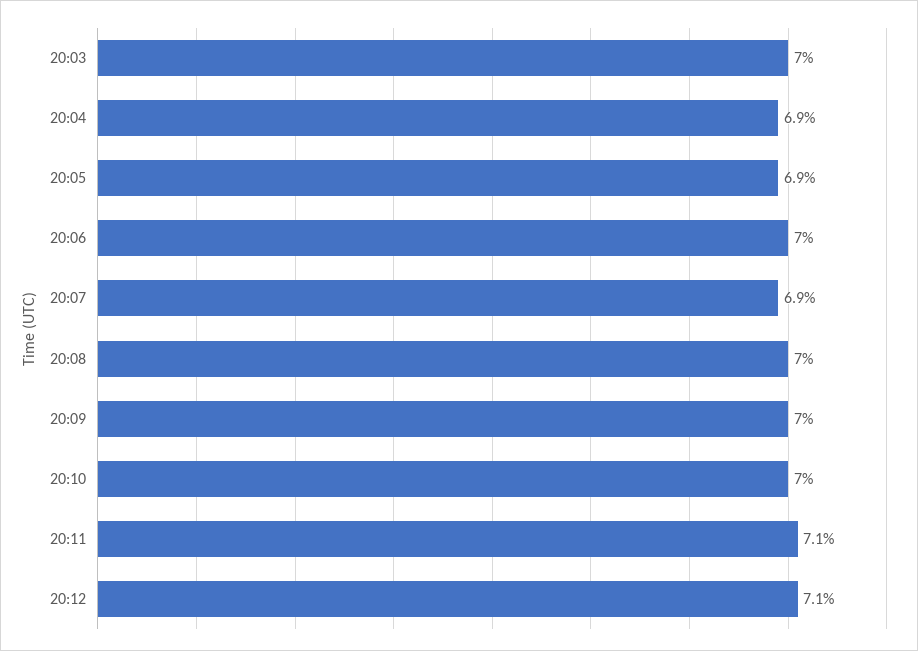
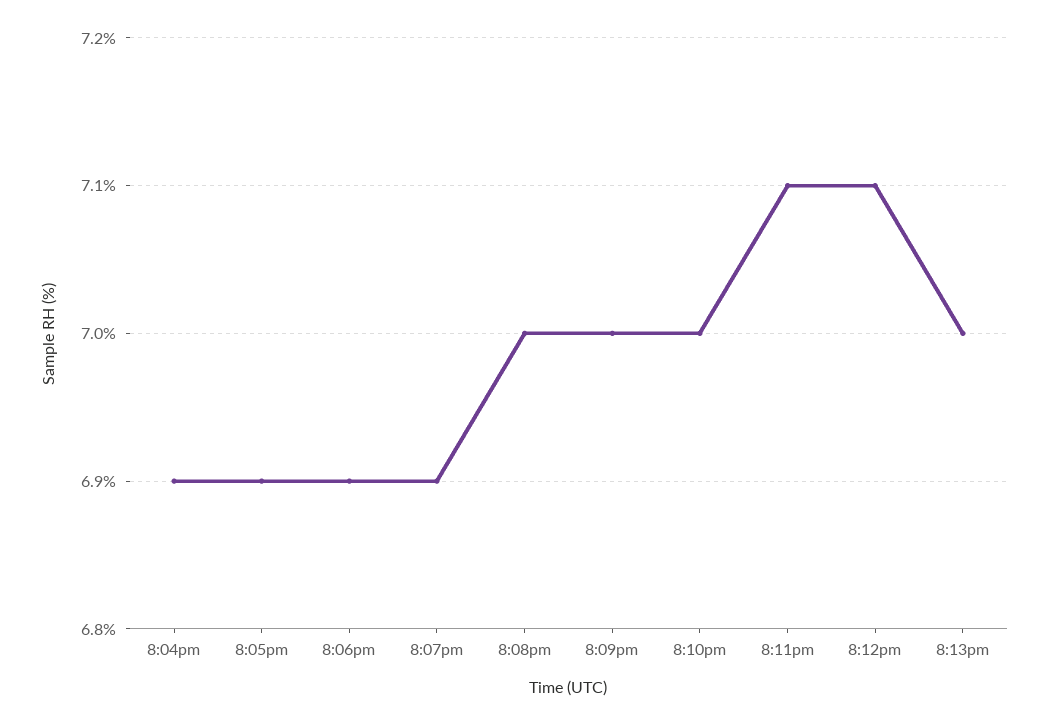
20:03: 7 -> none
20:06: 7 -> 6.9
8:13pm: none -> 7

